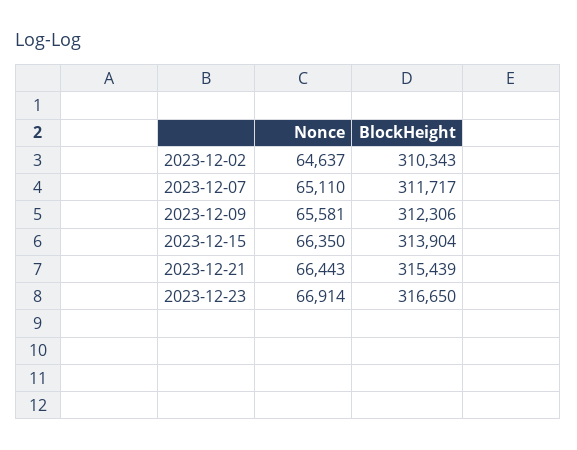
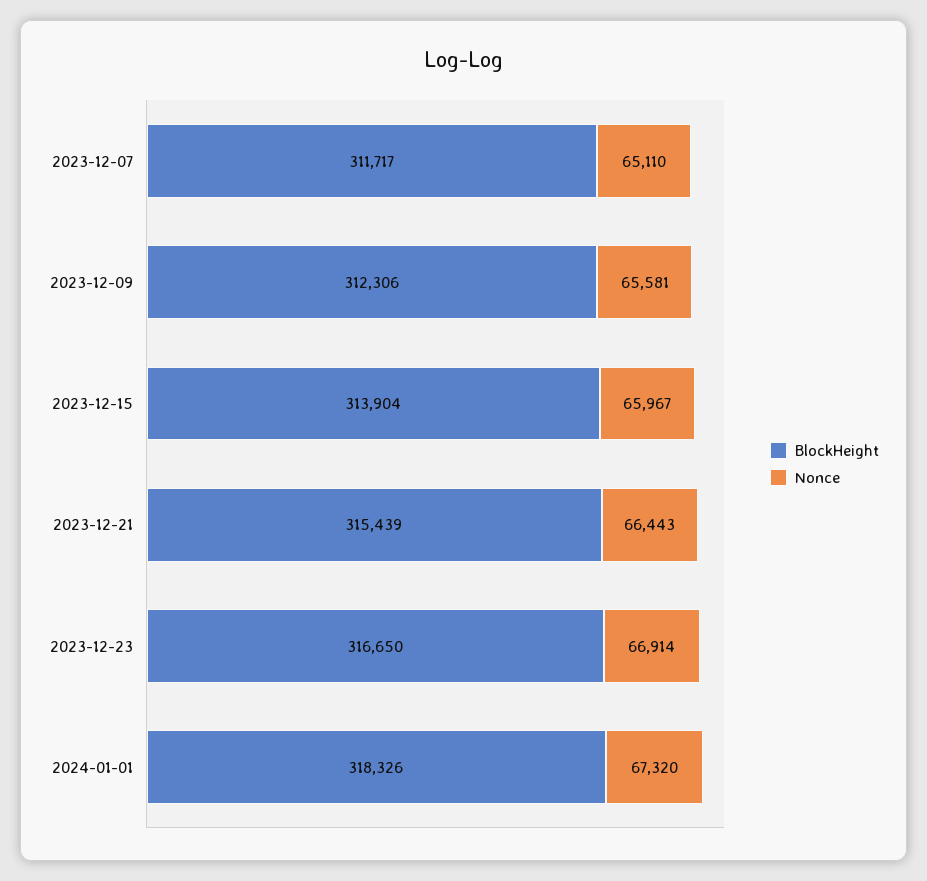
Nonce, 2023-12-02: 64637 -> none
BlockHeight, 2023-12-02: 310343 -> none
Nonce, 2023-12-15: 66350 -> 65967
BlockHeight, 2024-01-01: none -> 318326
Nonce, 2024-01-01: none -> 67320

